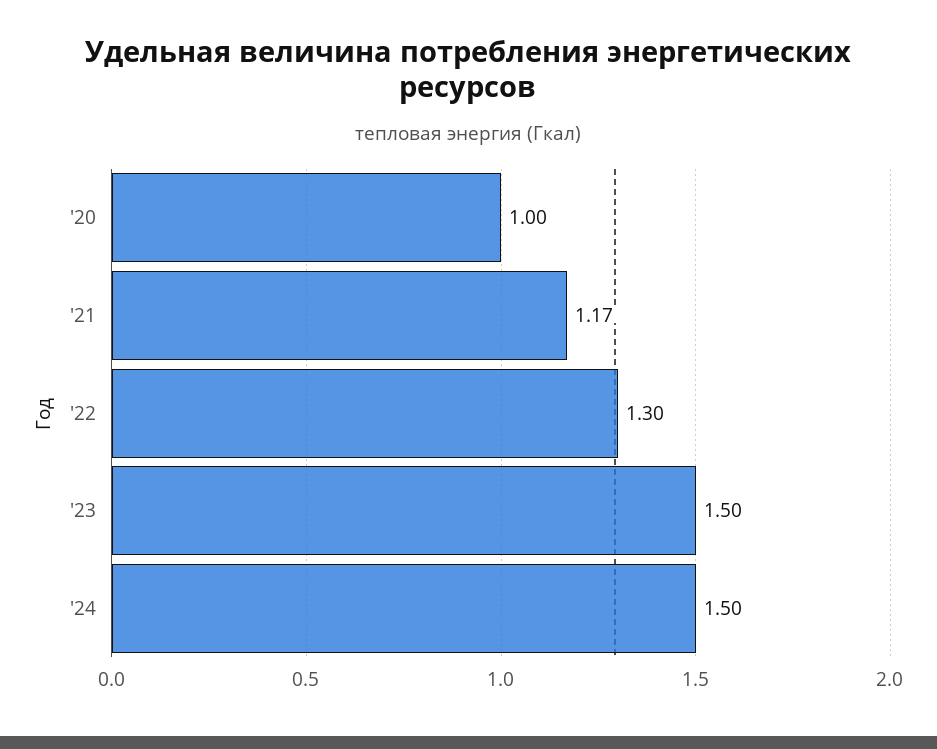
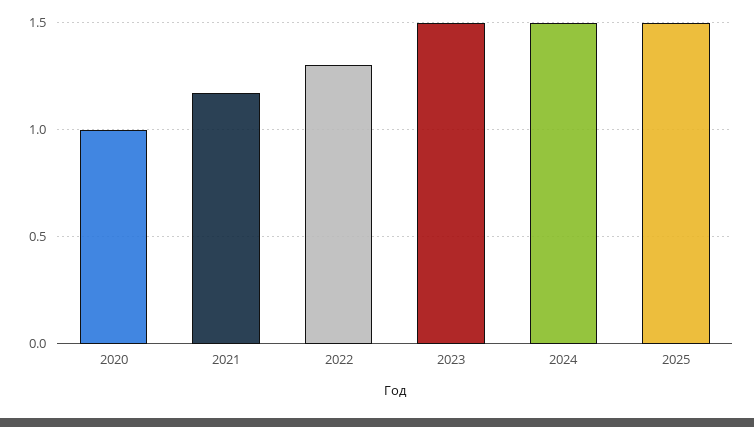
2025: none -> 1.5

